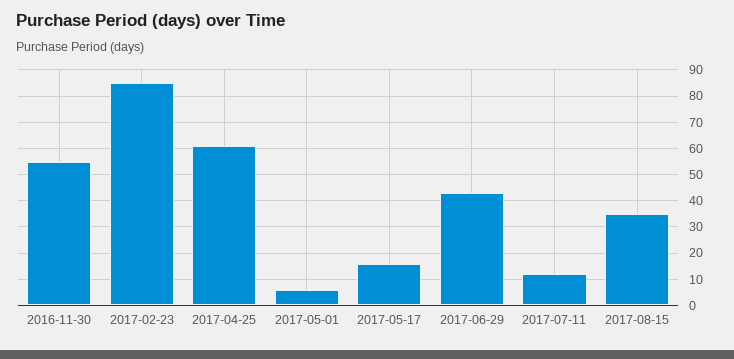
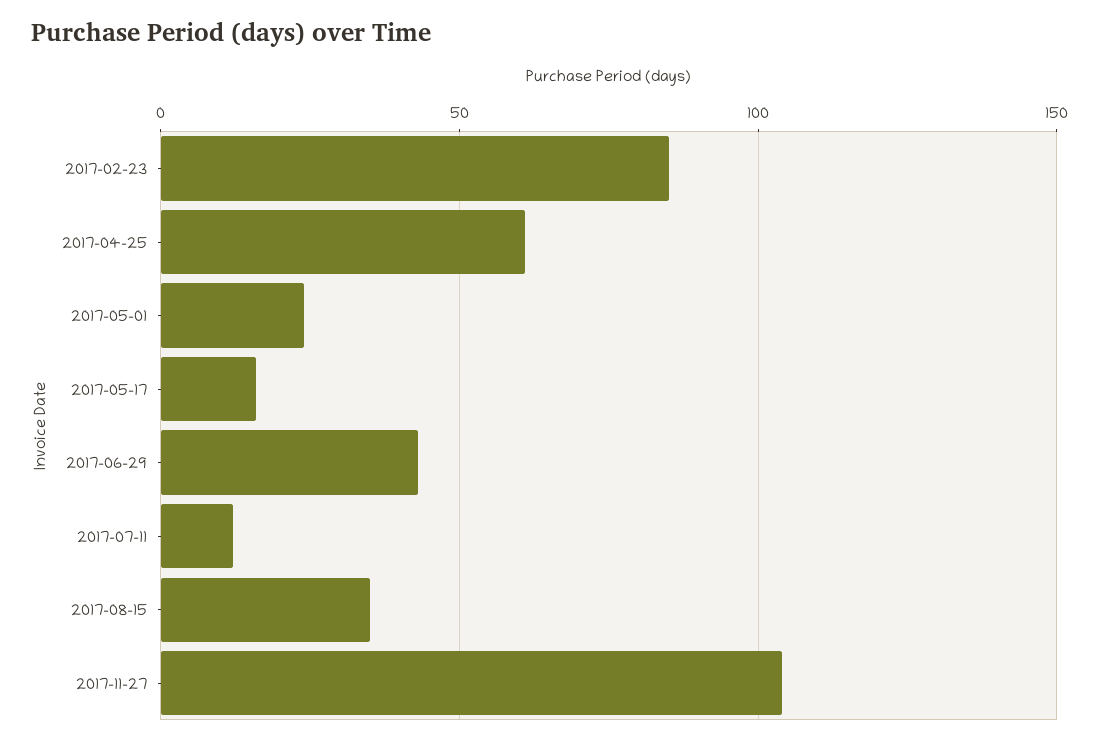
2016-11-30: 55 -> none
2017-05-01: 5 -> 25
2017-11-27: none -> 105

